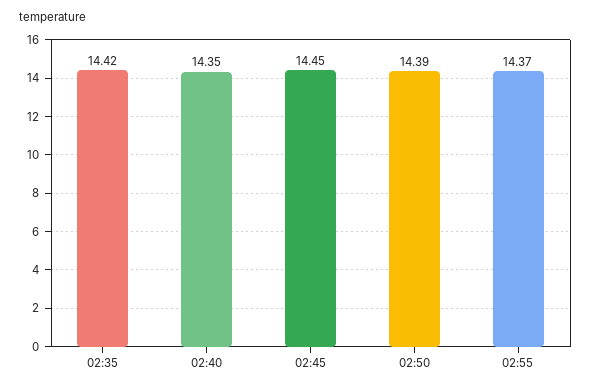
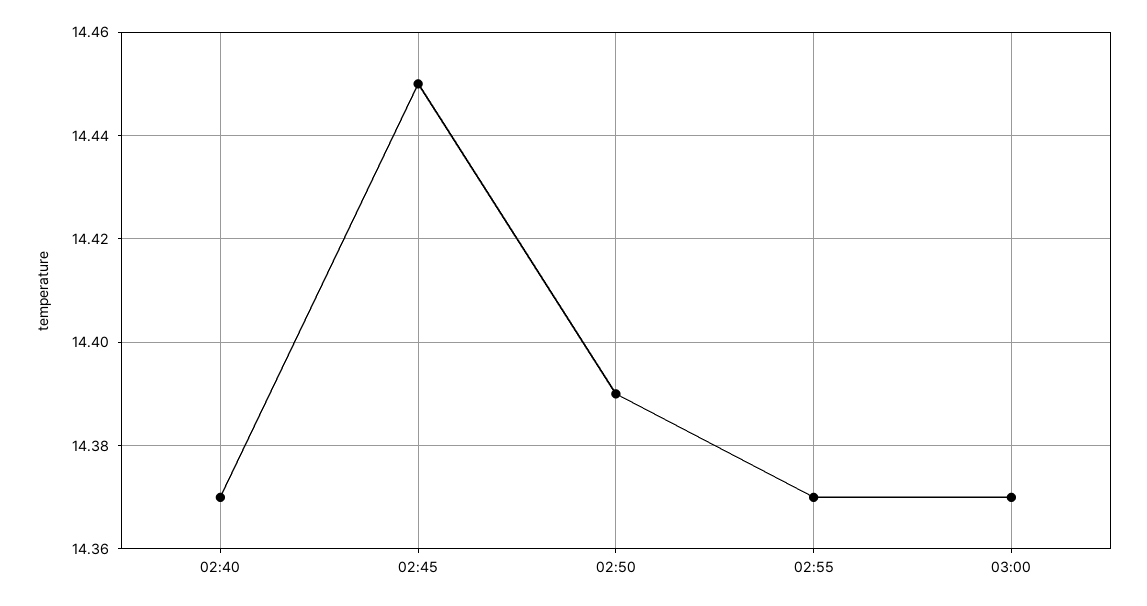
02:35: 14.42 -> none
02:40: 14.35 -> 14.37
03:00: none -> 14.37

